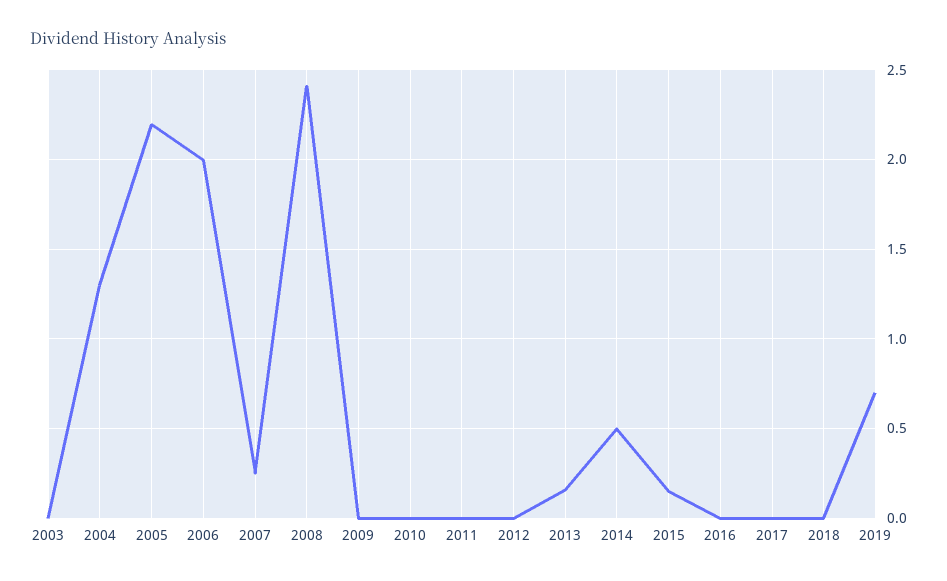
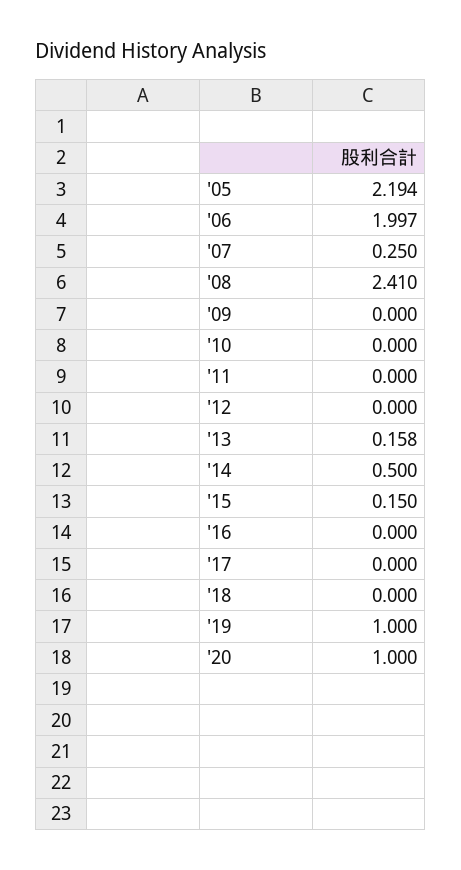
2003: 0 -> none
2004: 1.3 -> none
2019: 0.7 -> 1
'20: none -> 1

